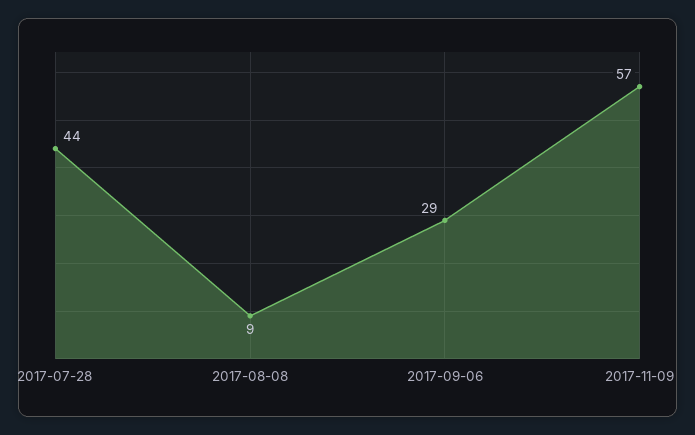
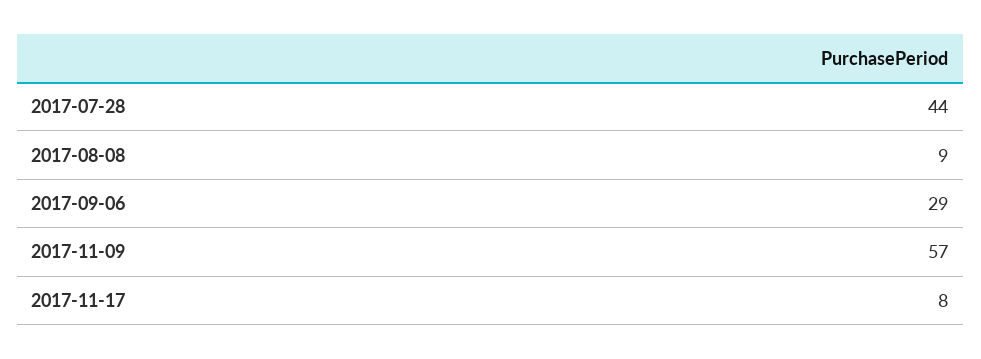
2017-11-17: none -> 8

